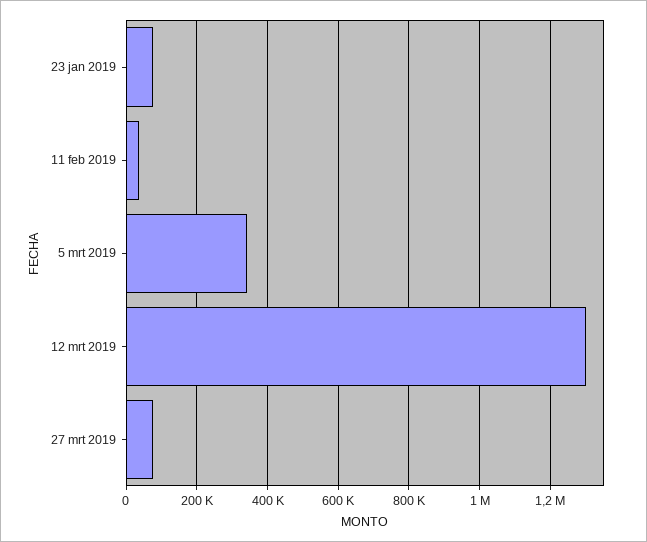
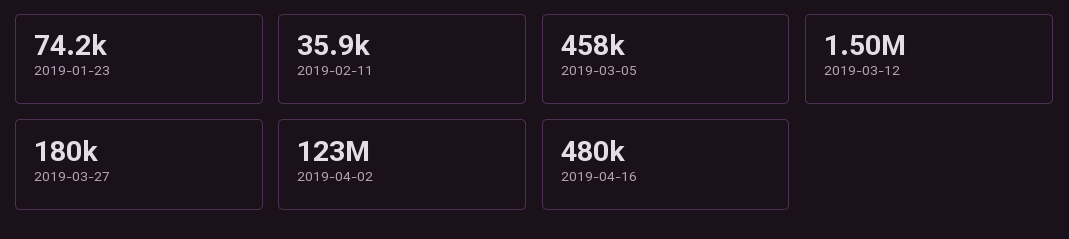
5 mrt 2019: 340000 -> 458000
12 mrt 2019: 1300000 -> 1500000
27 mrt 2019: 80000 -> 180000
2019-04-02: none -> 123000000
2019-04-16: none -> 480000

